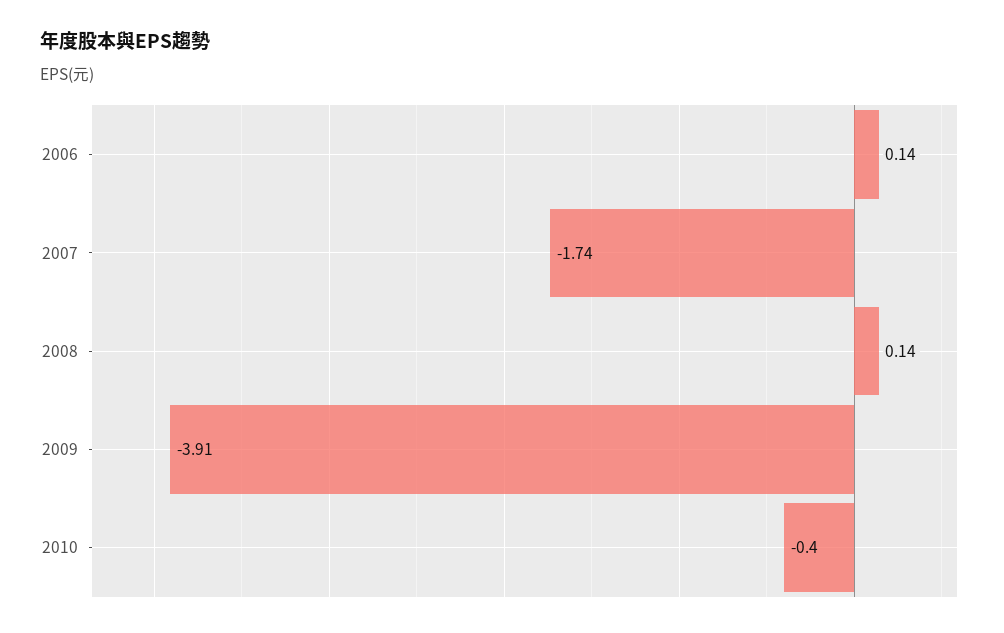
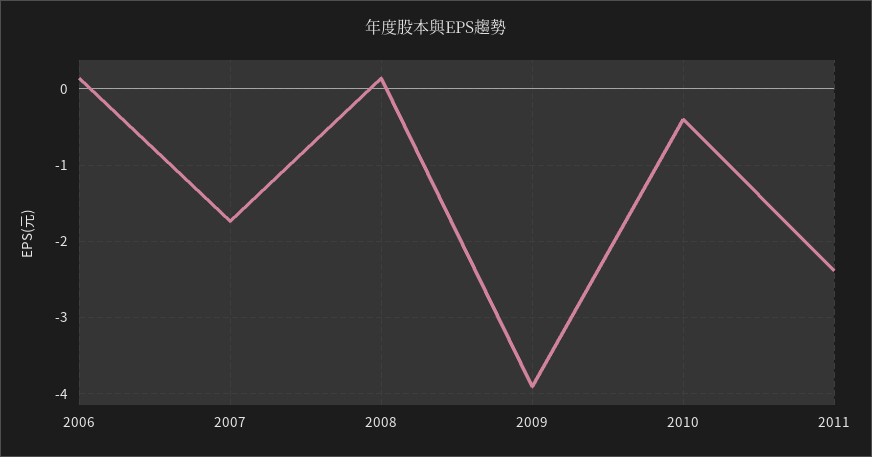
2011: none -> -2.4

